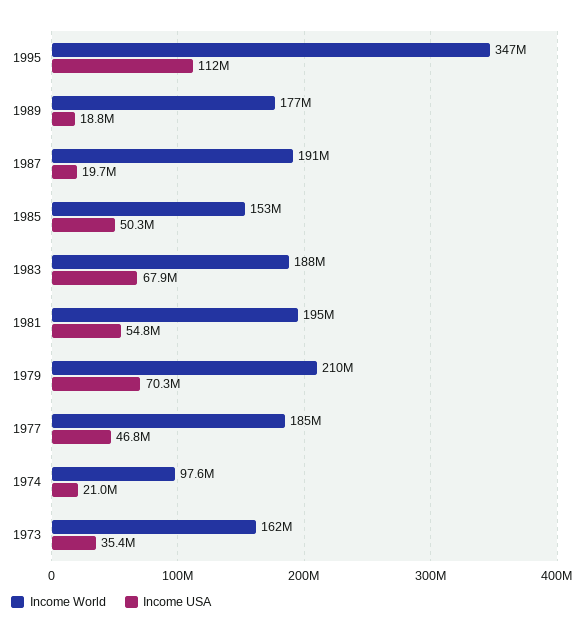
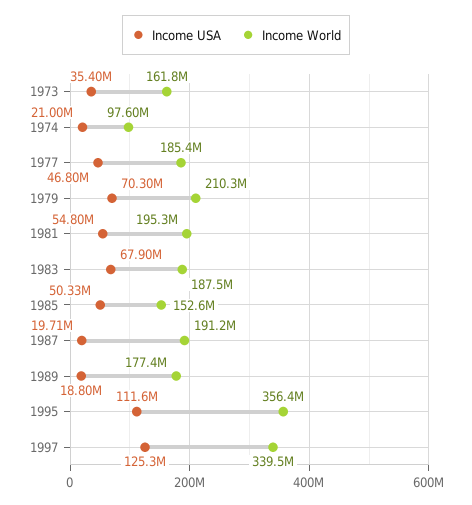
Income World, 1995: 347000000 -> 356400000
Income USA, 1997: none -> 125300000
Income World, 1997: none -> 339500000

